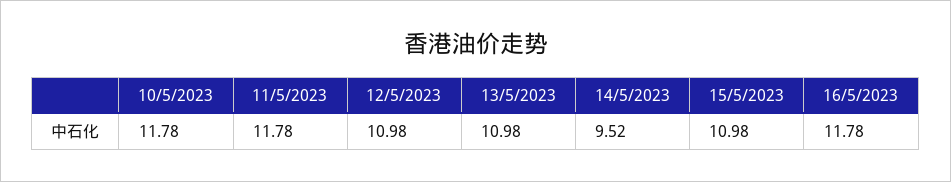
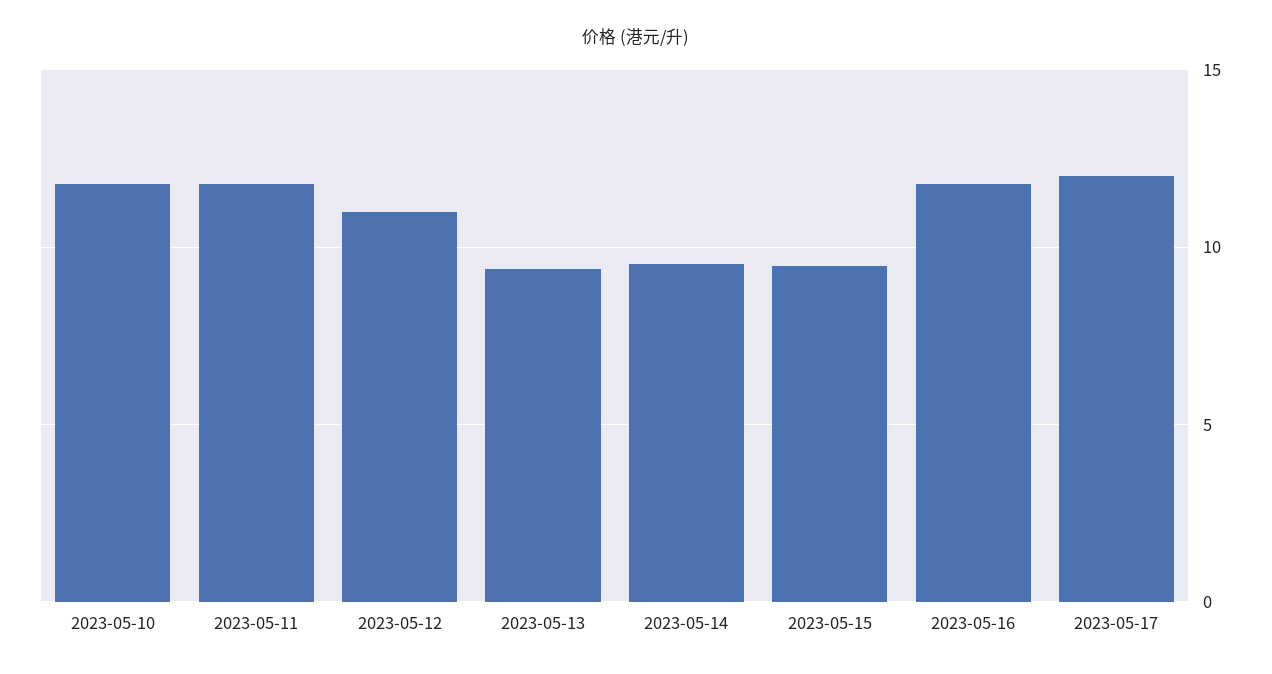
13/5/2023: 10.98 -> 9.5
15/5/2023: 10.98 -> 9.5
2023-05-17: none -> 12

